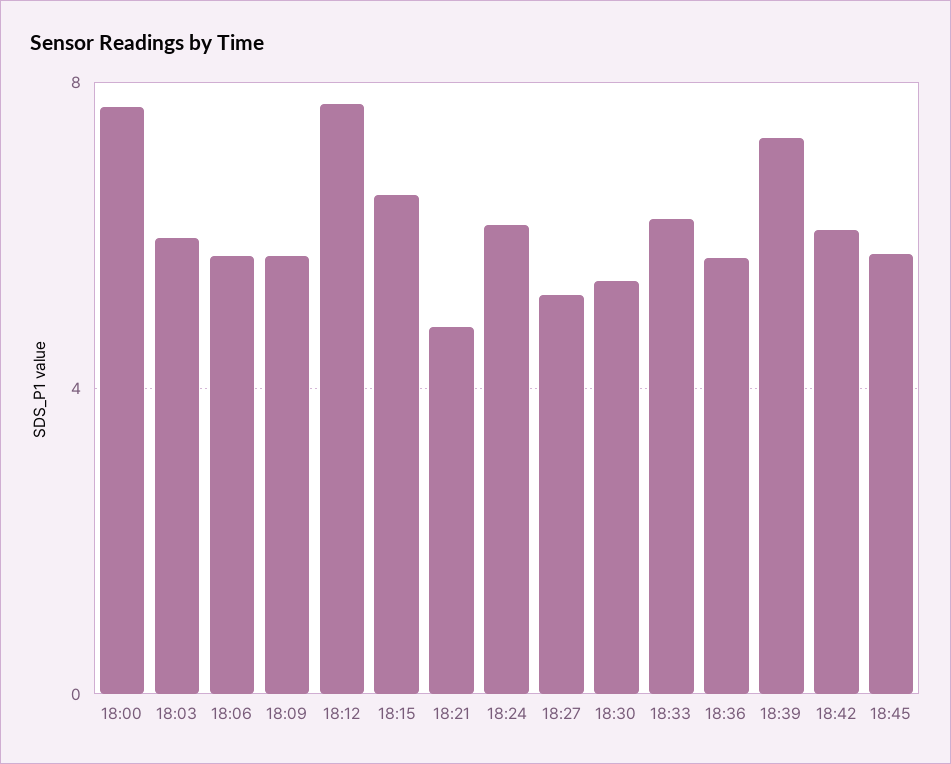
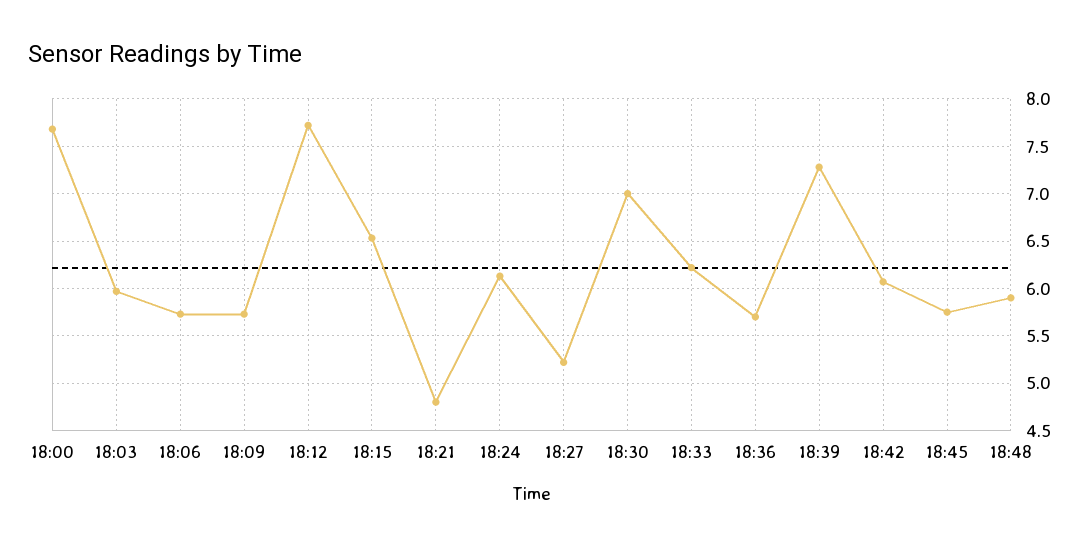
18:30: 5.5 -> 7
18:48: none -> 5.9

